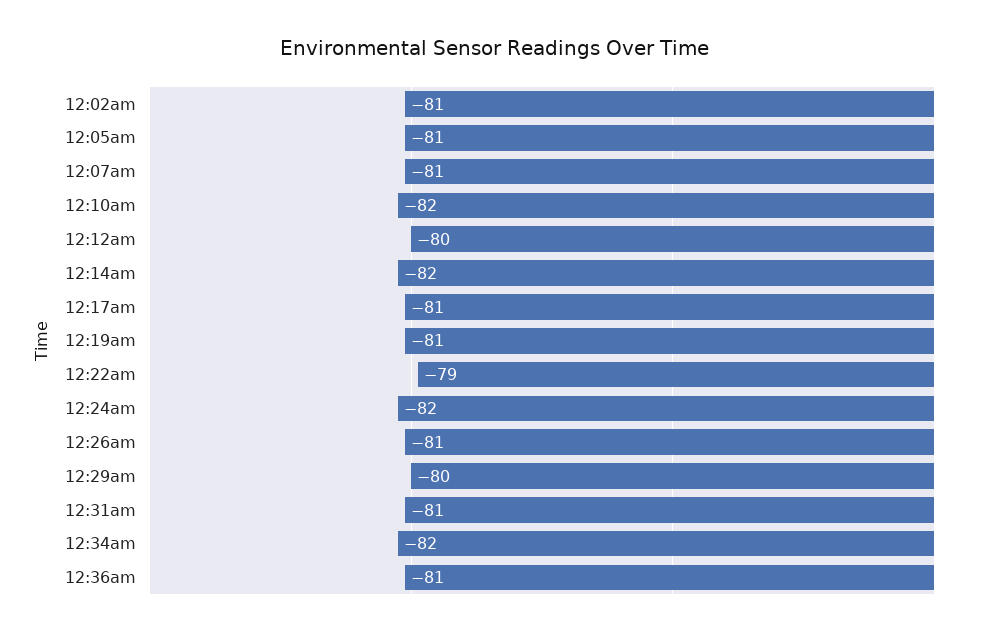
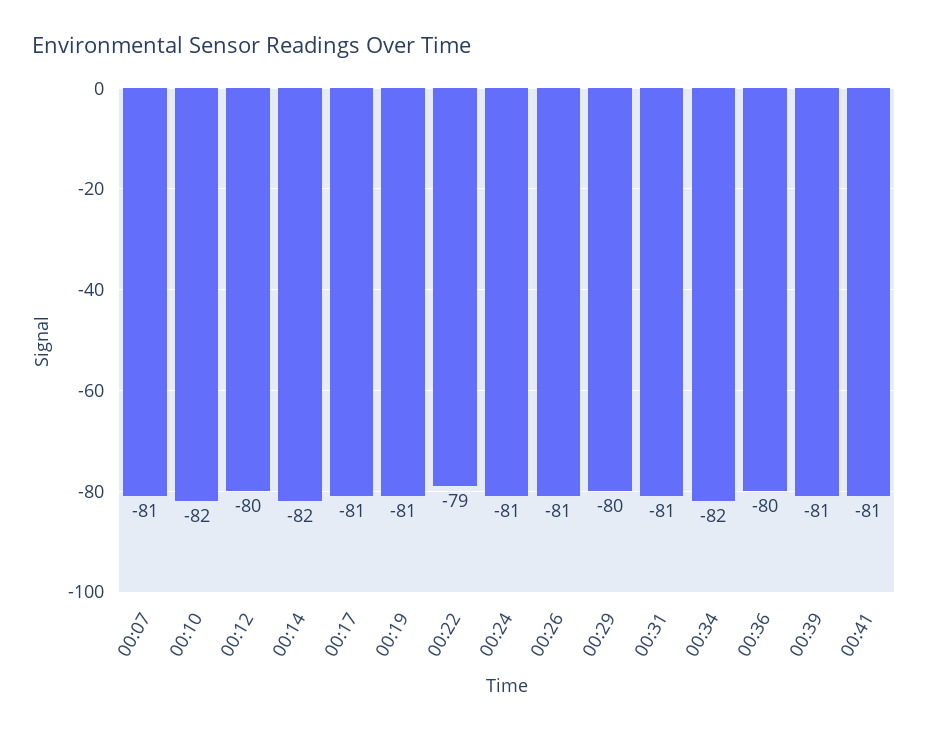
12:02am: -81 -> none
12:05am: -81 -> none
12:24am: -82 -> -81
12:36am: -81 -> -80
00:39: none -> -81
00:41: none -> -81

